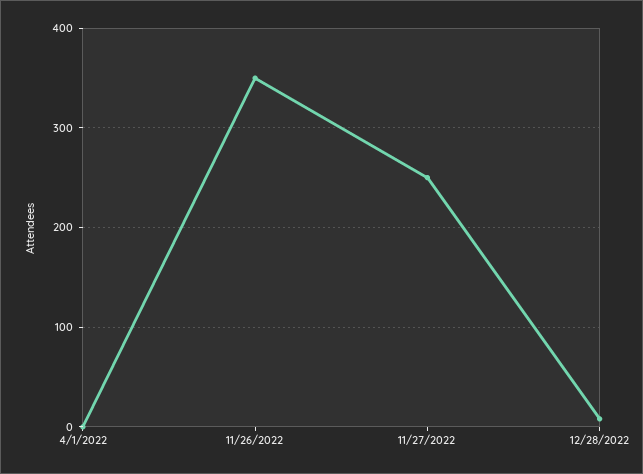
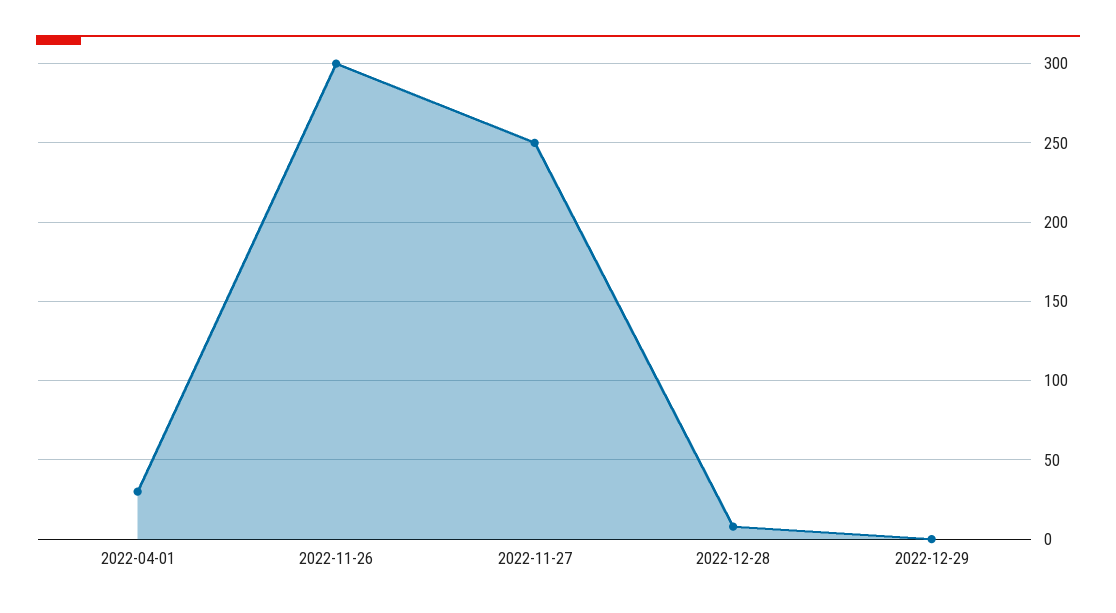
4/1/2022: 0 -> 30
11/26/2022: 350 -> 300
2022-12-29: none -> 0

